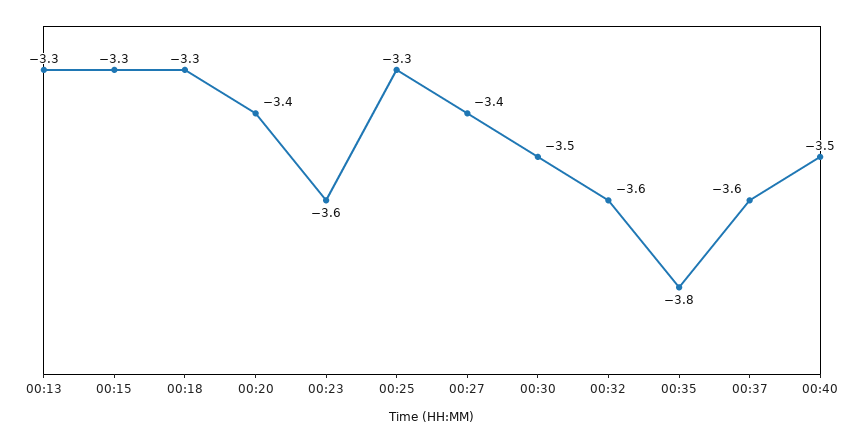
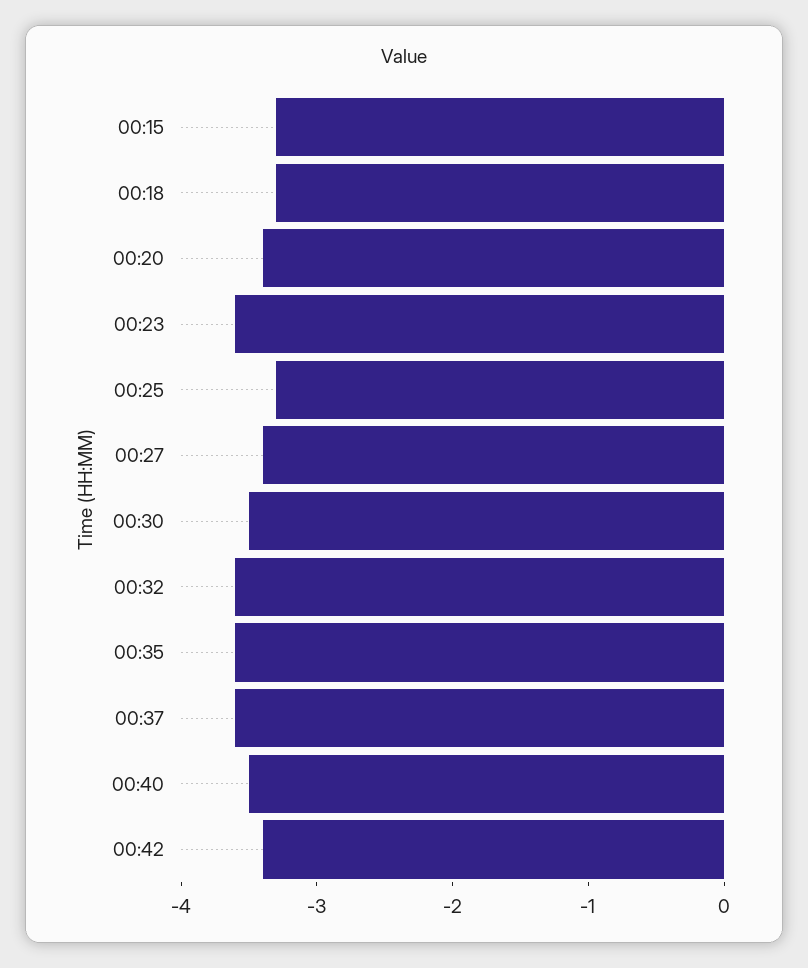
00:13: -3.3 -> none
00:35: -3.8 -> -3.6
00:42: none -> -3.4

